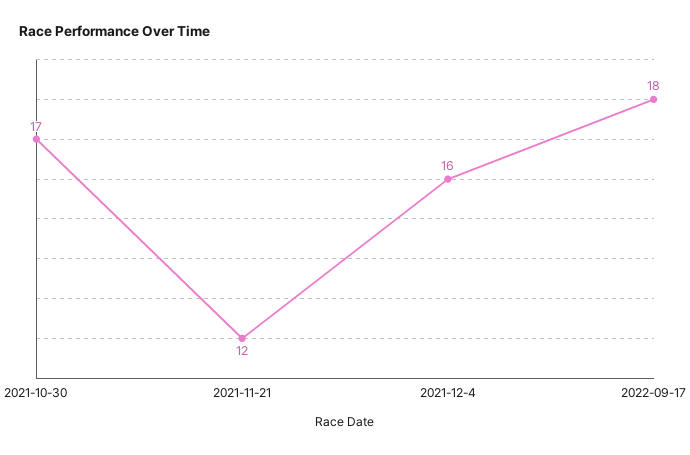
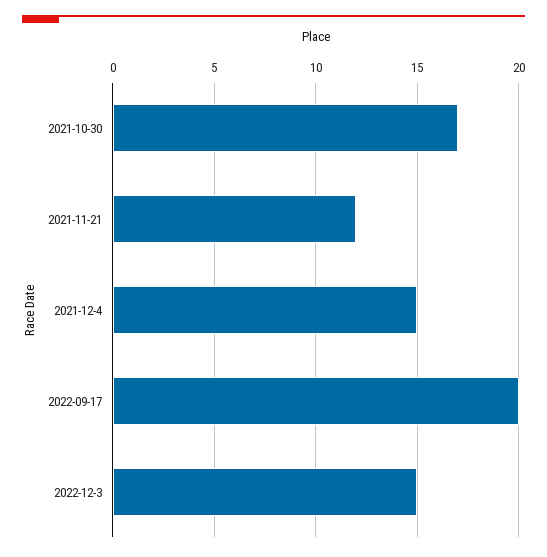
2021-12-4: 16 -> 15
2022-09-17: 18 -> 20
2022-12-3: none -> 15

